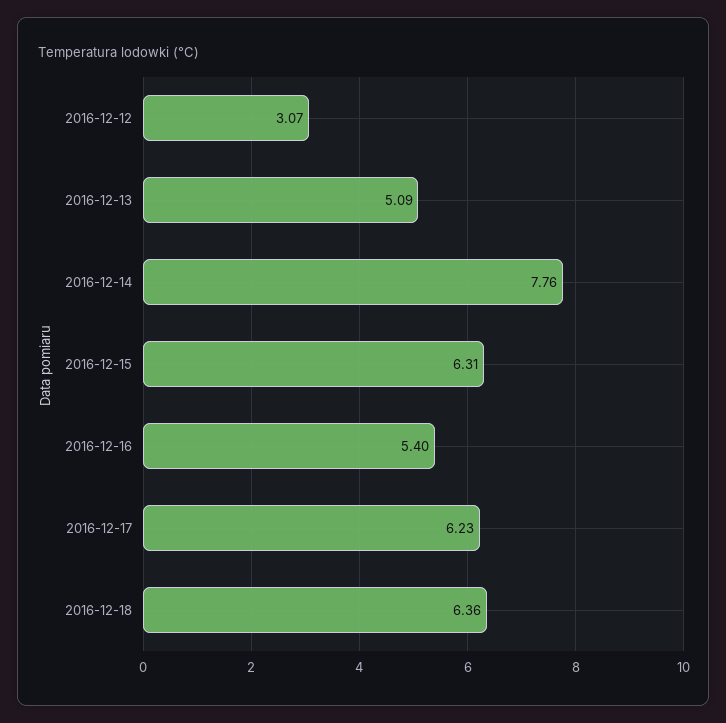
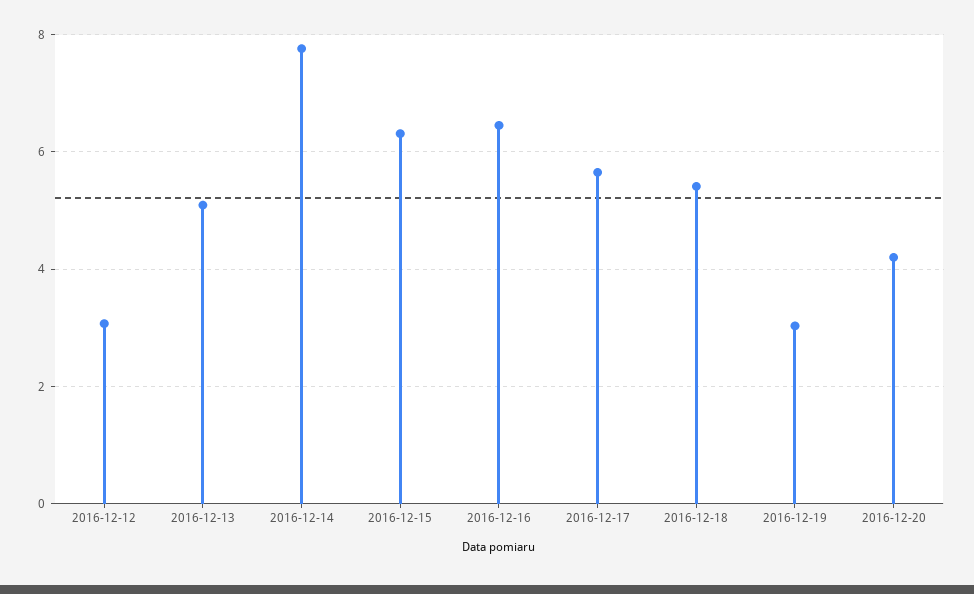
2016-12-16: 5.4 -> 6.4
2016-12-17: 6.23 -> 5.6
2016-12-18: 6.36 -> 5.4
2016-12-19: none -> 3
2016-12-20: none -> 4.2

